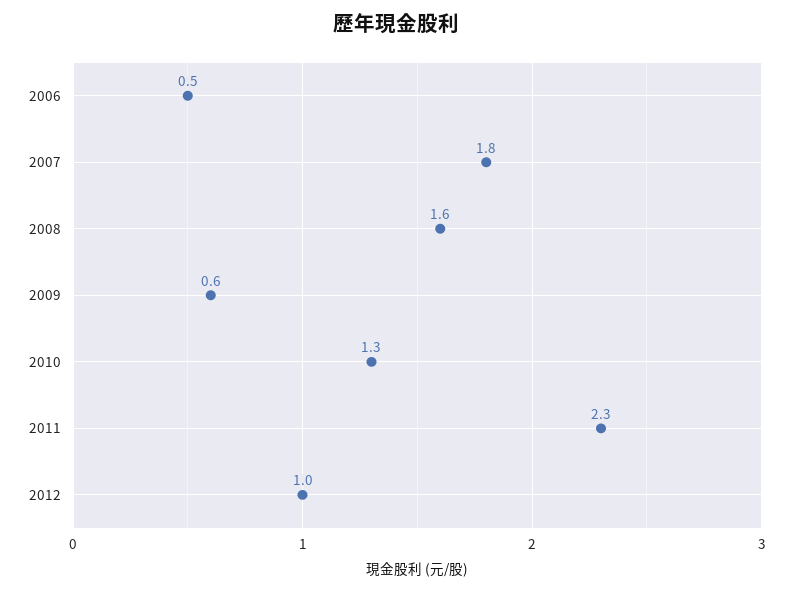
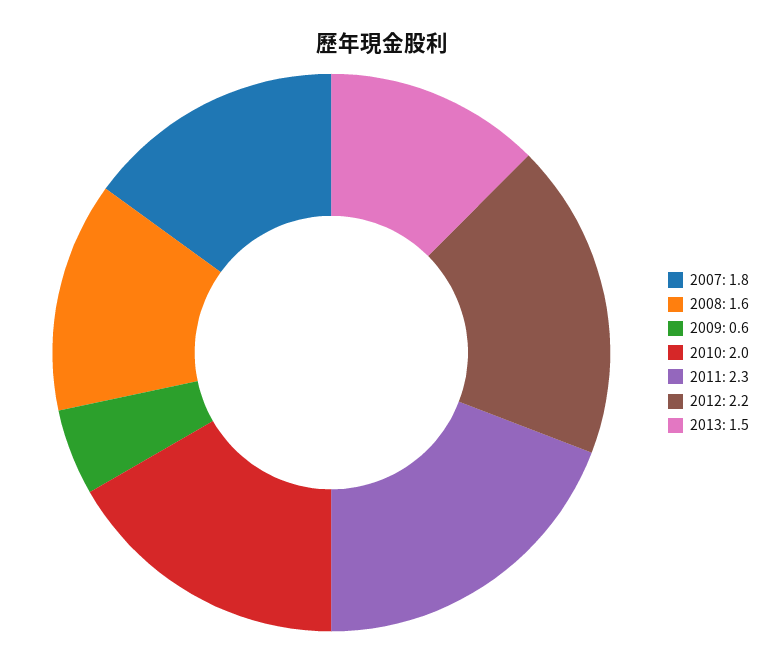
2006: 0.5 -> none
2010: 1.3 -> 2
2012: 1 -> 2.2
2013: none -> 1.5

